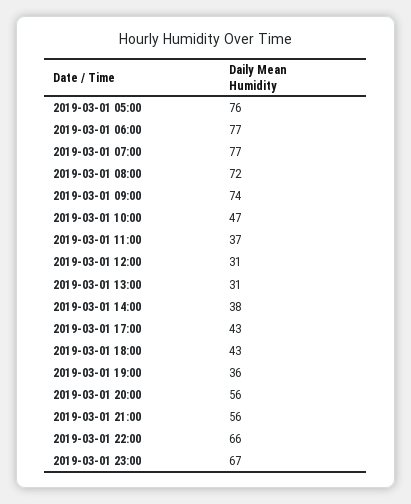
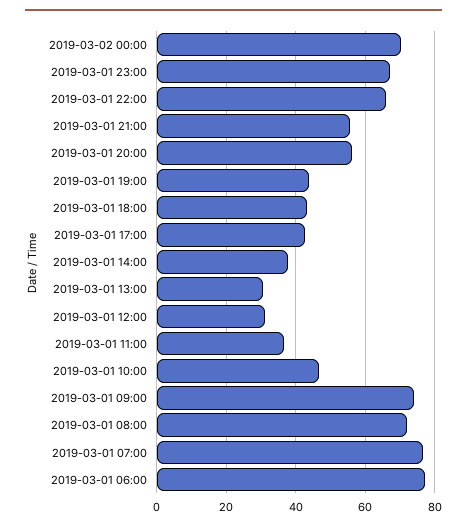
2019-03-01 05:00: 76 -> none
2019-03-01 19:00: 36 -> 44
2019-03-02 00:00: none -> 70

